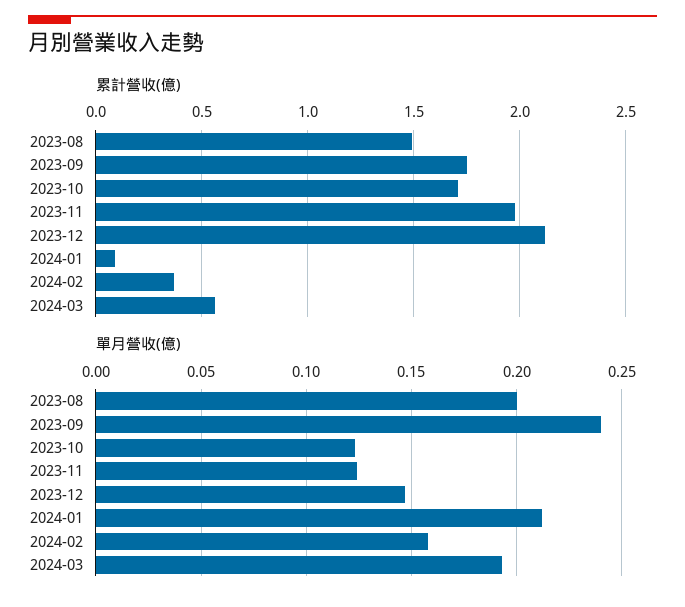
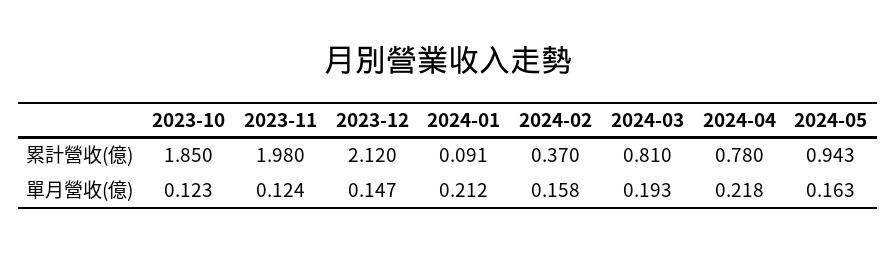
累計營收(億), 2023-08: 1.5 -> none
累計營收(億), 2023-09: 1.75 -> none
累計營收(億), 2023-10: 1.7 -> 1.85
累計營收(億), 2024-03: 0.55 -> 0.81
單月營收(億), 2023-08: 0.2 -> none
單月營收(億), 2023-09: 0.24 -> none
累計營收(億), 2024-04: none -> 0.78
累計營收(億), 2024-05: none -> 0.943
單月營收(億), 2024-04: none -> 0.218
單月營收(億), 2024-05: none -> 0.163

